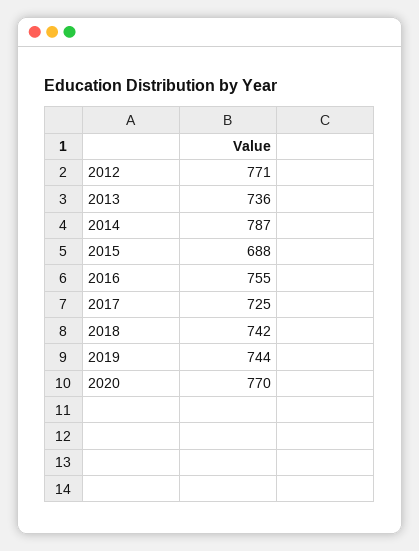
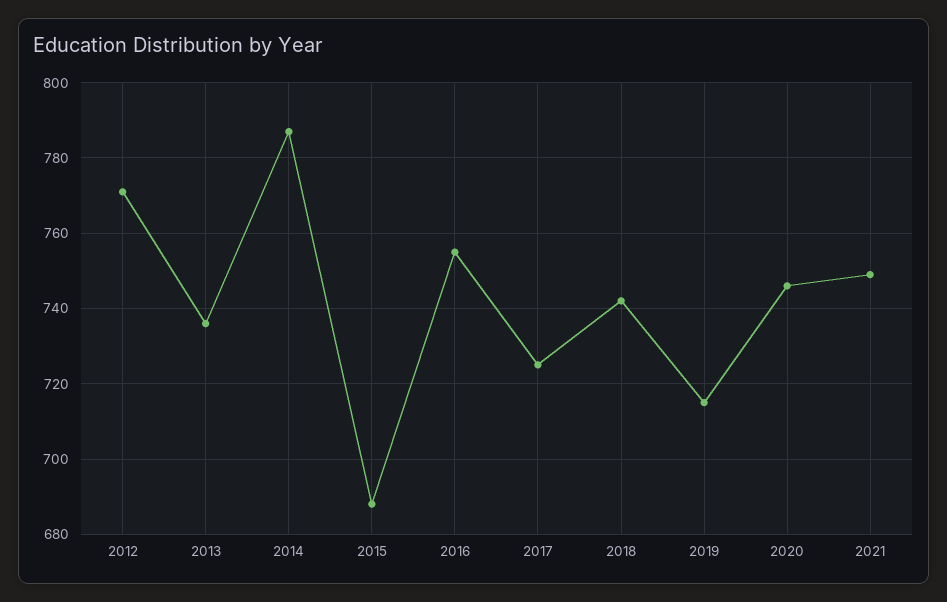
2019: 744 -> 715
2020: 770 -> 745
2021: none -> 750

